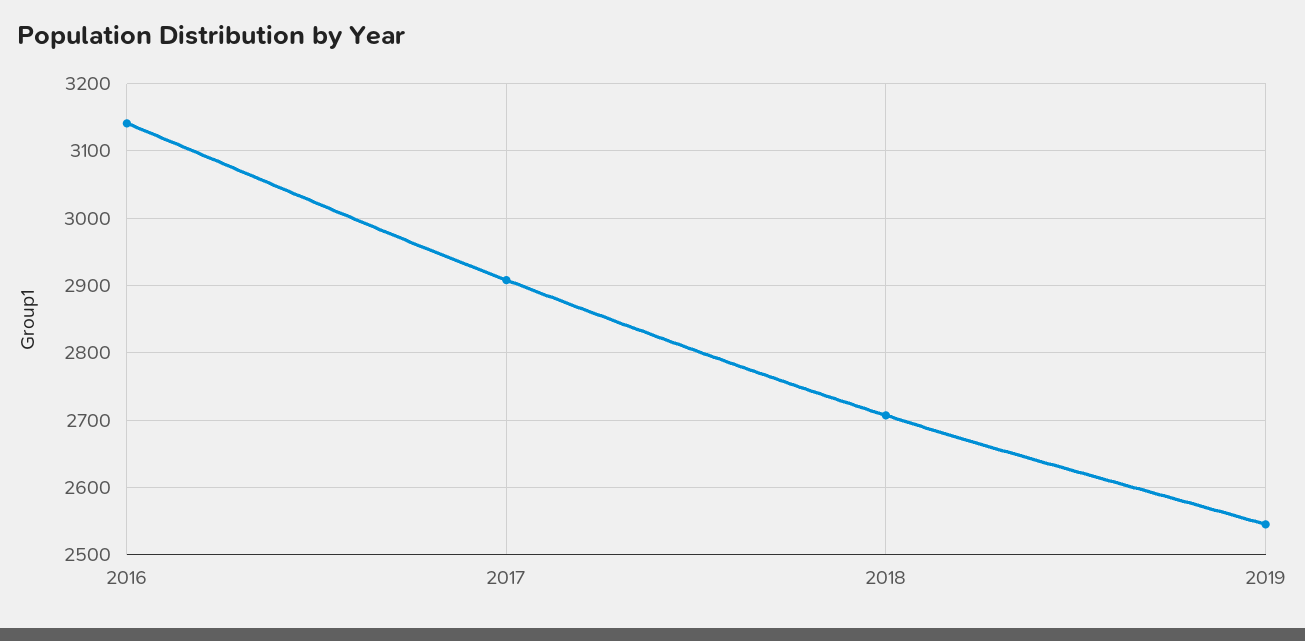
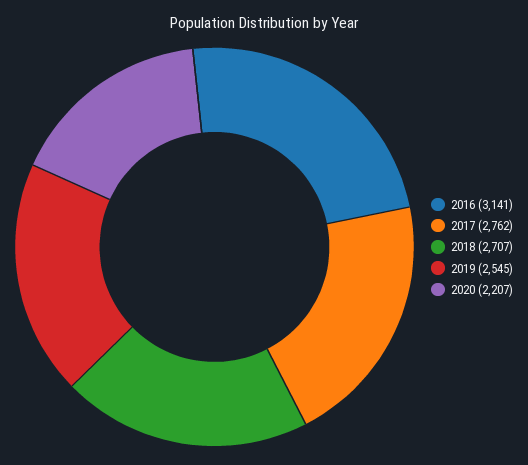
2017: 2910 -> 2762
2020: none -> 2207

